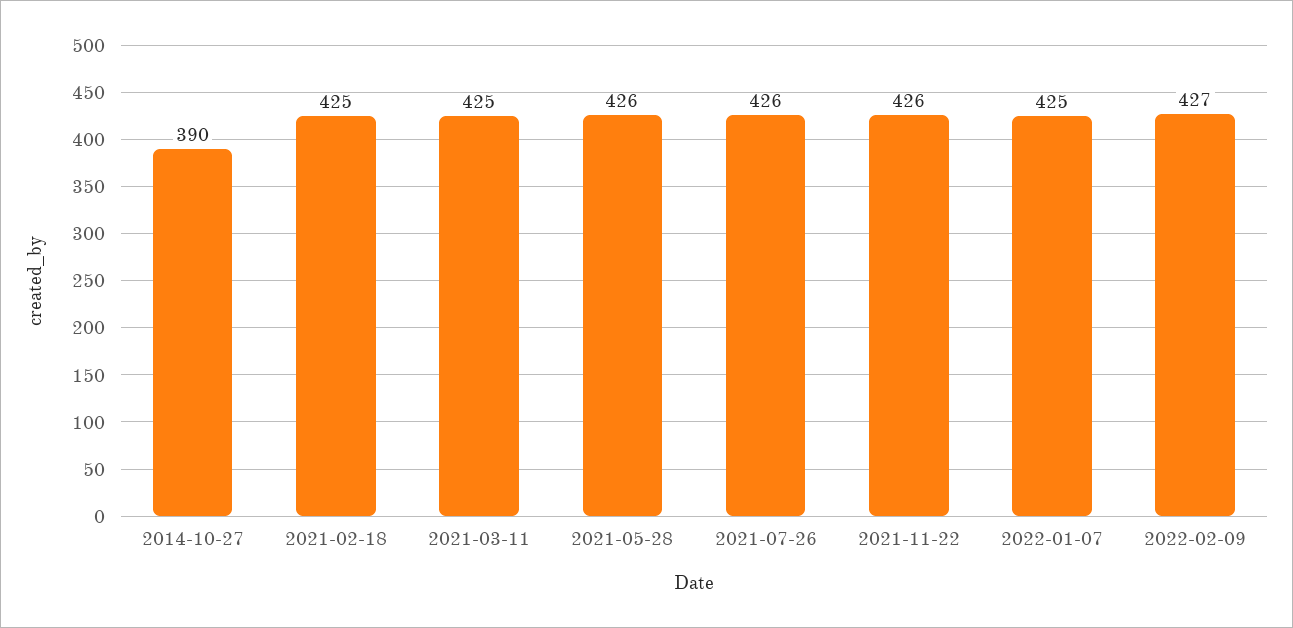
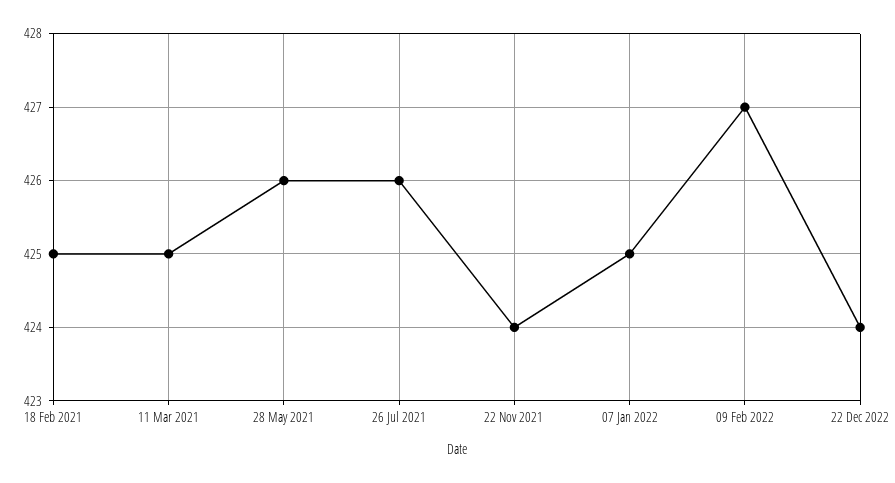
2014-10-27: 390 -> none
2021-11-22: 426 -> 424
22 Dec 2022: none -> 424

